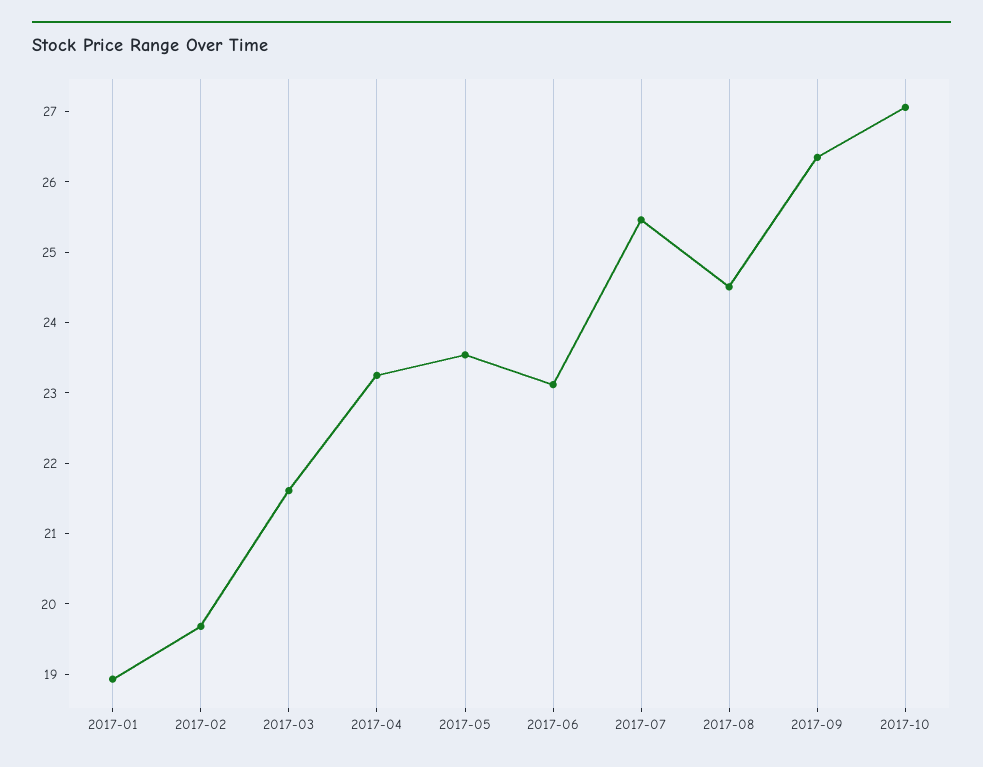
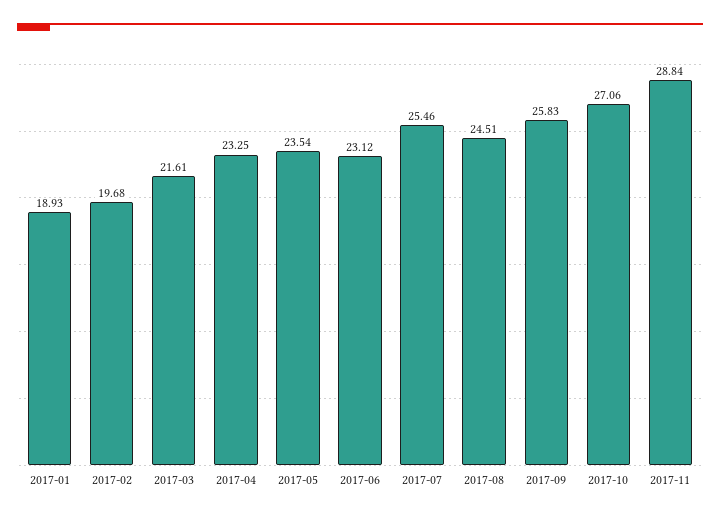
2017-09: 26.4 -> 25.83
2017-11: none -> 28.84

